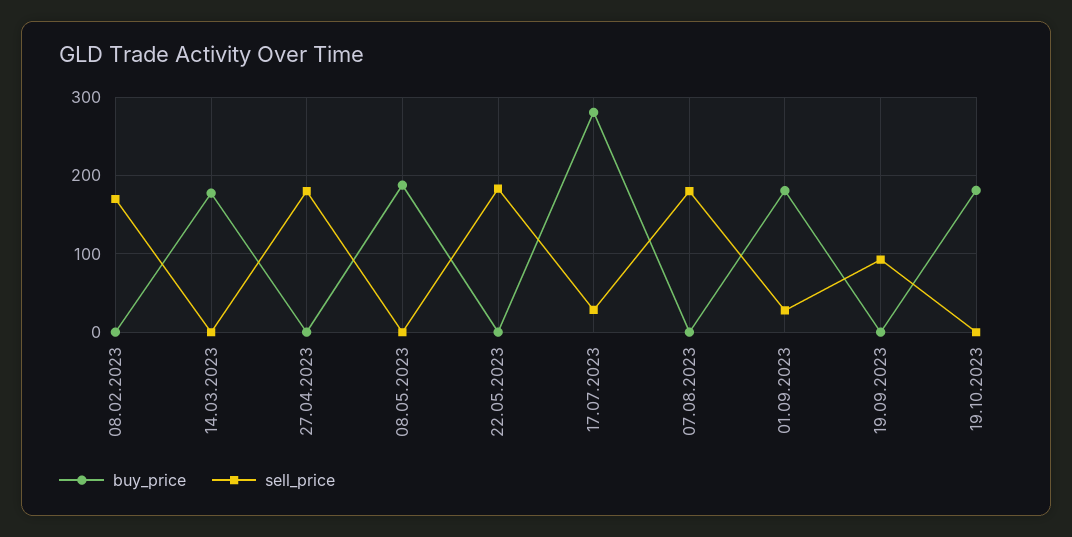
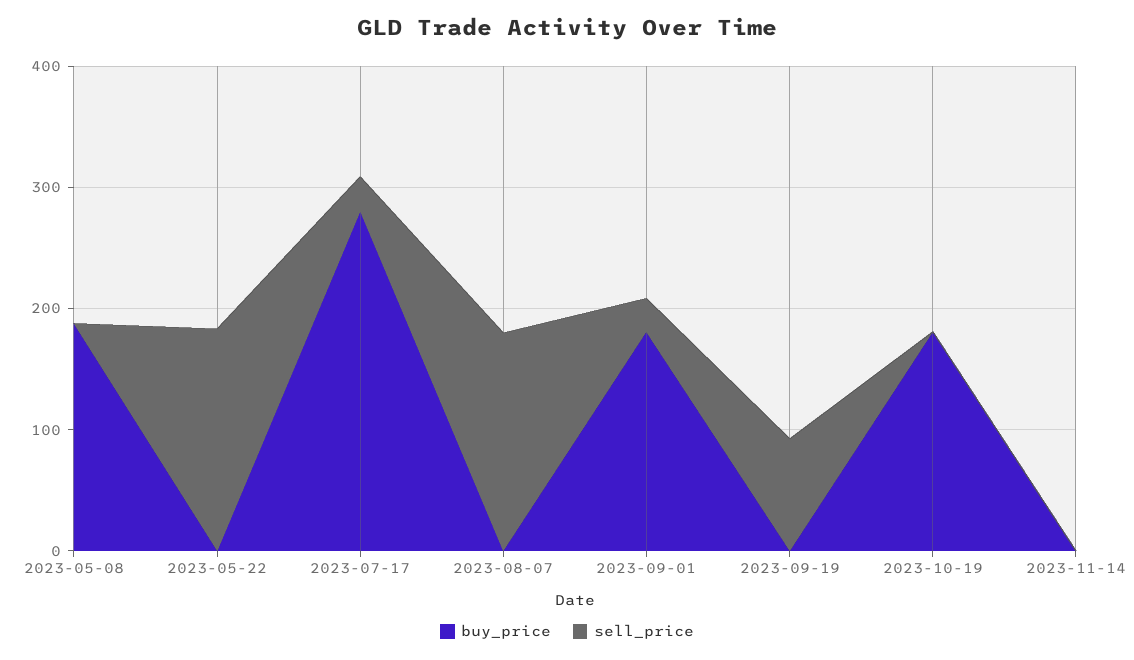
buy_price, 08.02.2023: 0 -> none
sell_price, 08.02.2023: 170 -> none
buy_price, 14.03.2023: 180 -> none
sell_price, 14.03.2023: 0 -> none
buy_price, 27.04.2023: 0 -> none
sell_price, 27.04.2023: 180 -> none
buy_price, 2023-11-14: none -> 0
sell_price, 2023-11-14: none -> 0

